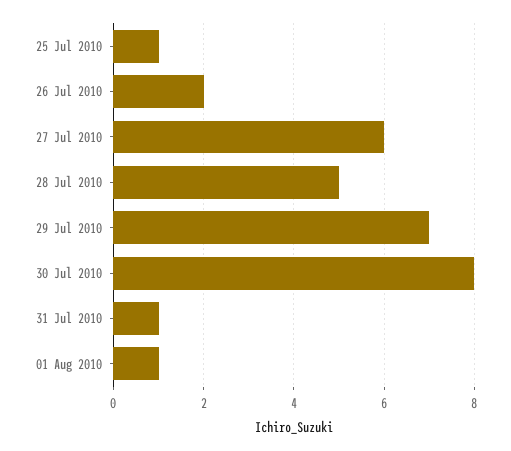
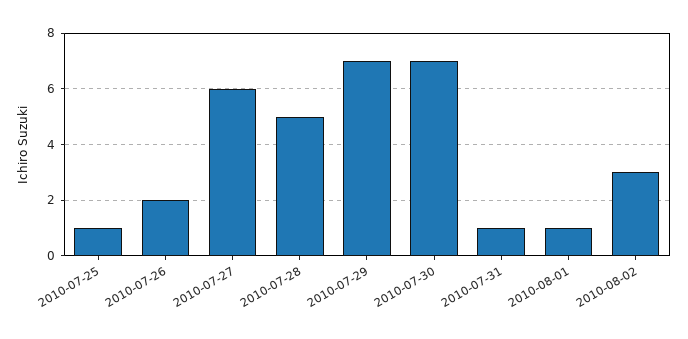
30 Jul 2010: 8 -> 7
2010-08-02: none -> 3

